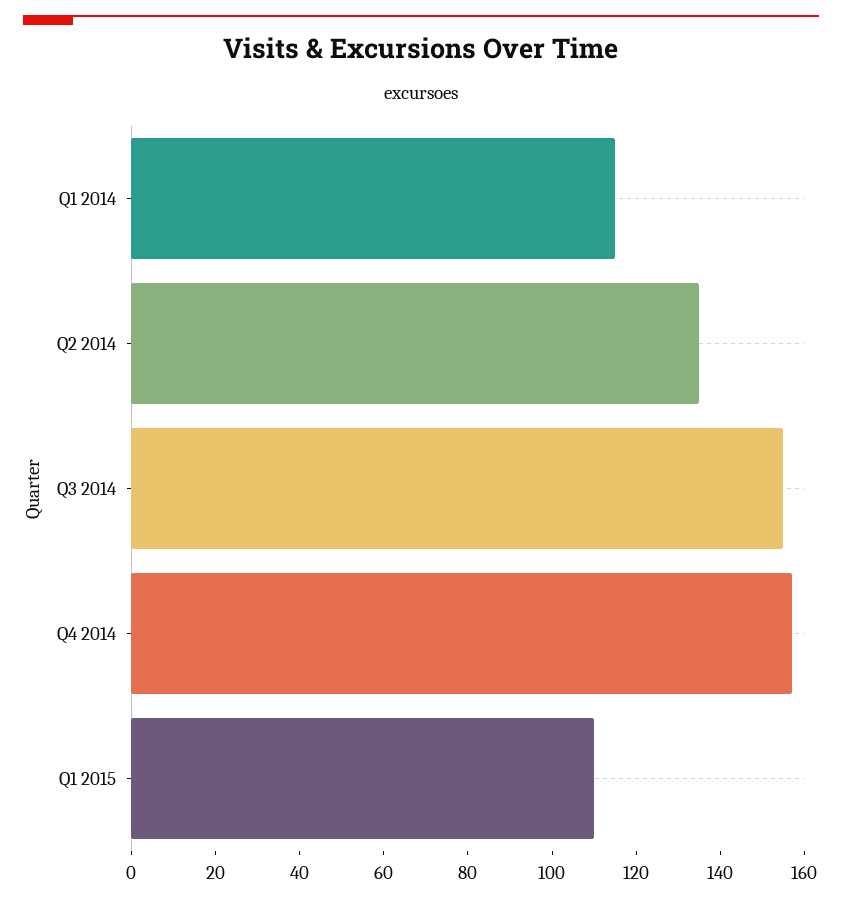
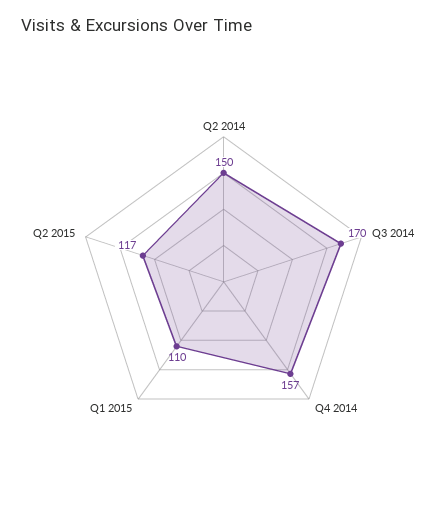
Q1 2014: 115 -> none
Q2 2014: 135 -> 150
Q3 2014: 155 -> 170
Q2 2015: none -> 117

